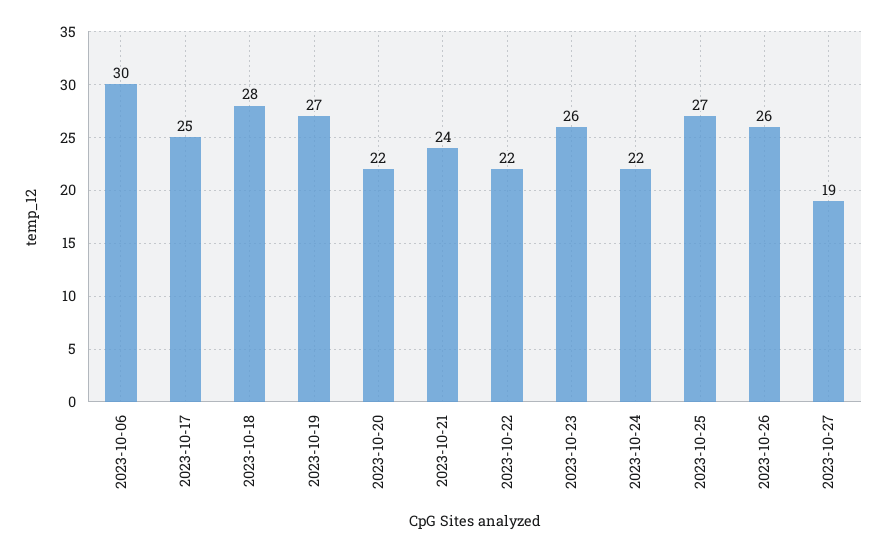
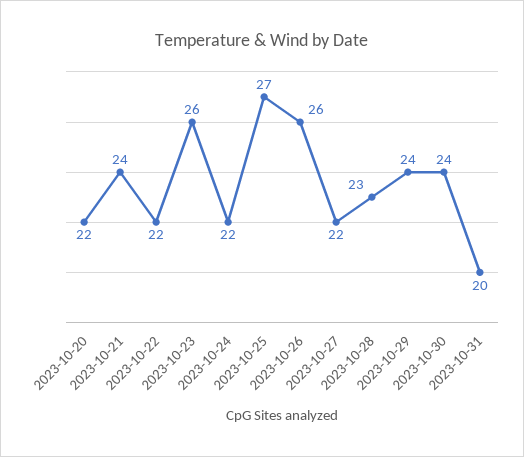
2023-10-06: 30 -> none
2023-10-17: 25 -> none
2023-10-18: 28 -> none
2023-10-19: 27 -> none
2023-10-27: 19 -> 22
2023-10-28: none -> 23
2023-10-29: none -> 24
2023-10-30: none -> 24
2023-10-31: none -> 20

